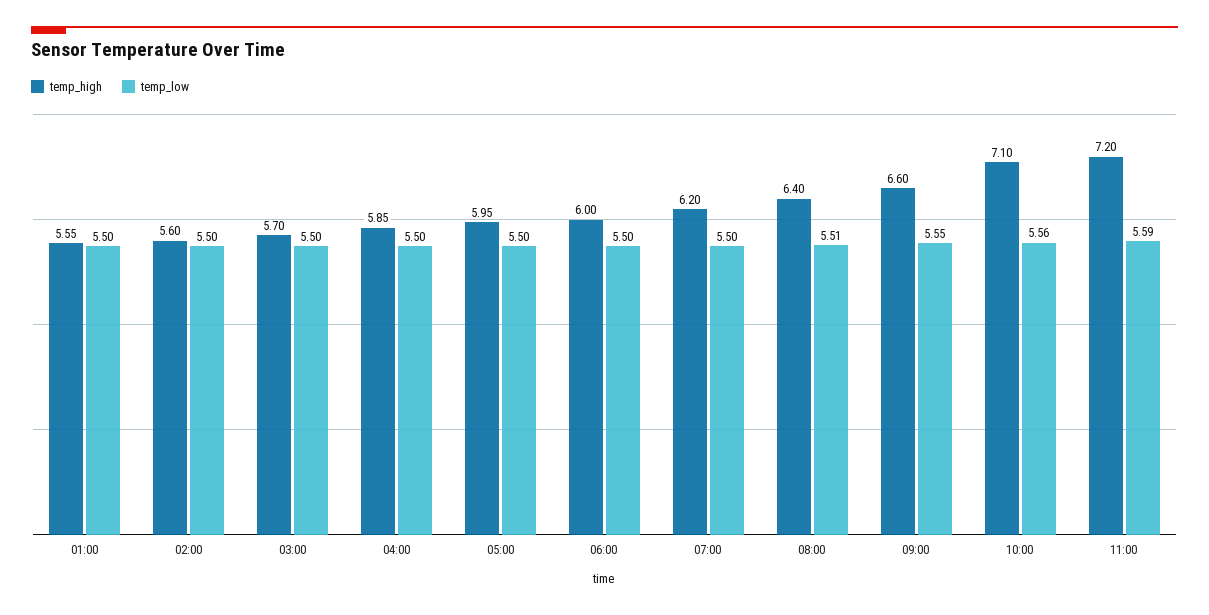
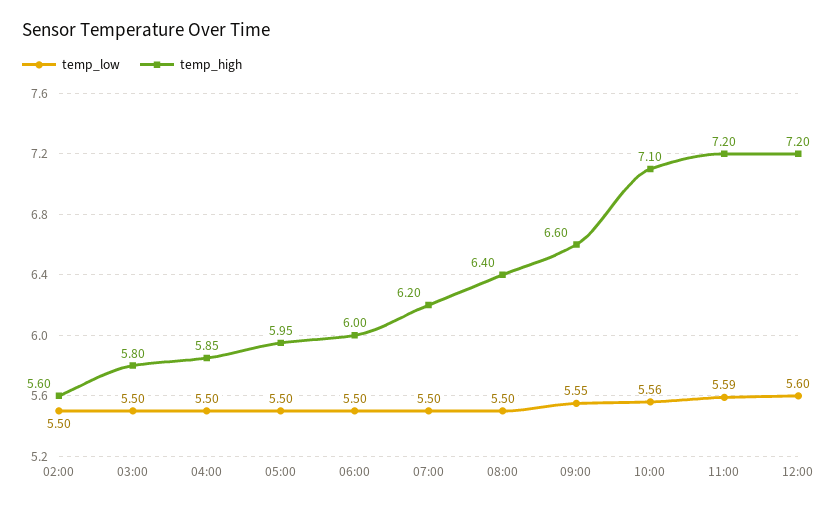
temp_high, 01:00: 5.55 -> none
temp_low, 01:00: 5.5 -> none
temp_high, 03:00: 5.7 -> 5.8
temp_low, 08:00: 5.51 -> 5.5
temp_low, 12:00: none -> 5.6
temp_high, 12:00: none -> 7.2

